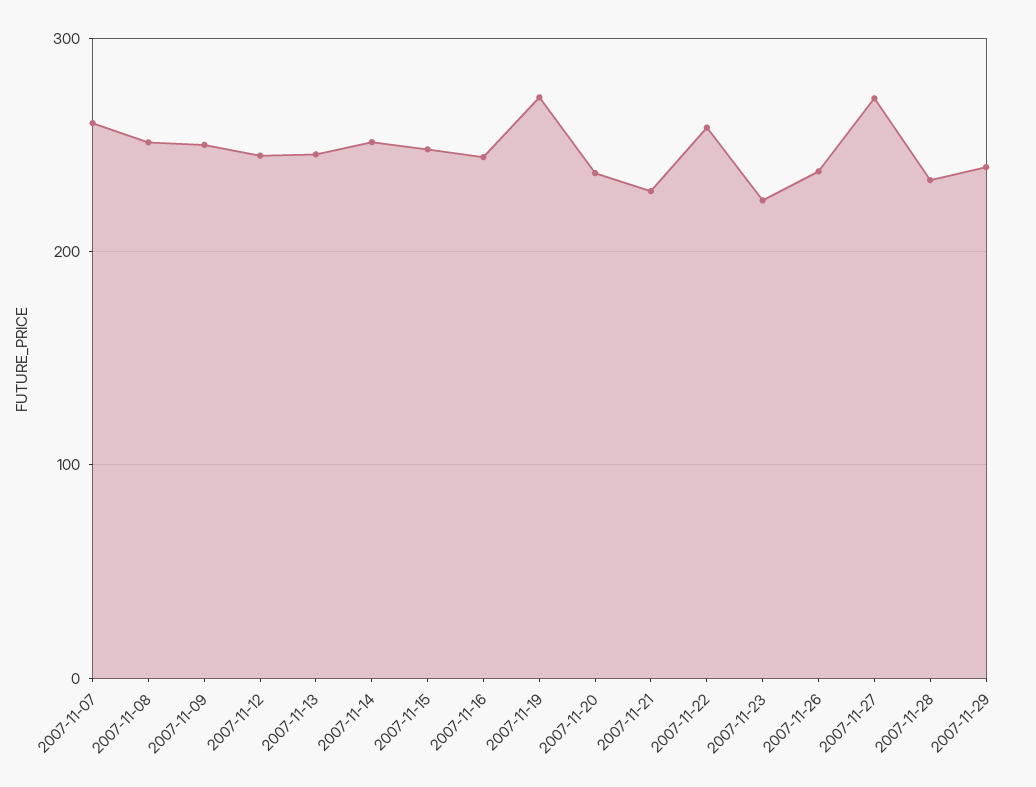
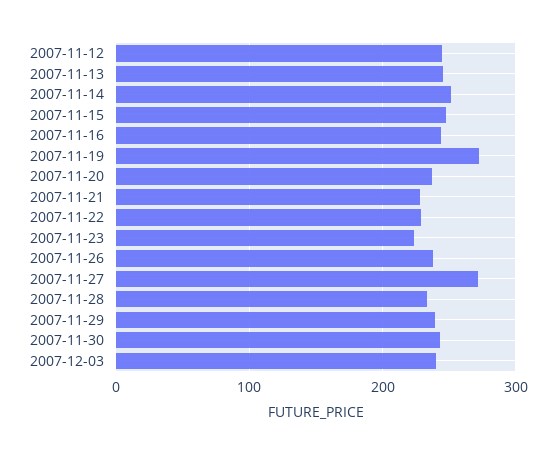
2007-11-07: 260 -> none
2007-11-08: 250 -> none
2007-11-09: 250 -> none
2007-11-22: 260 -> 230
2007-11-30: none -> 240
2007-12-03: none -> 240

